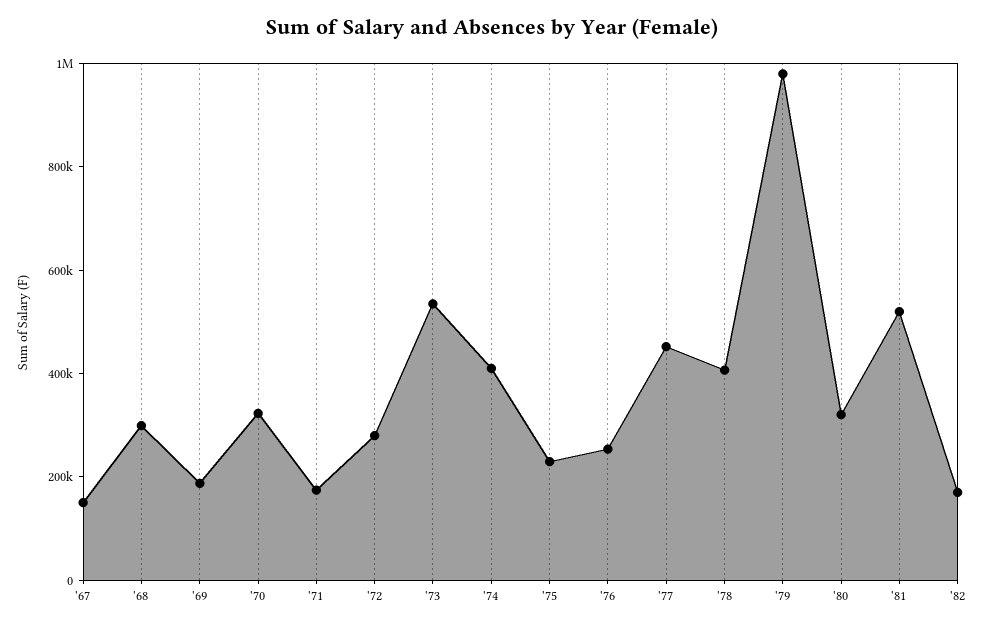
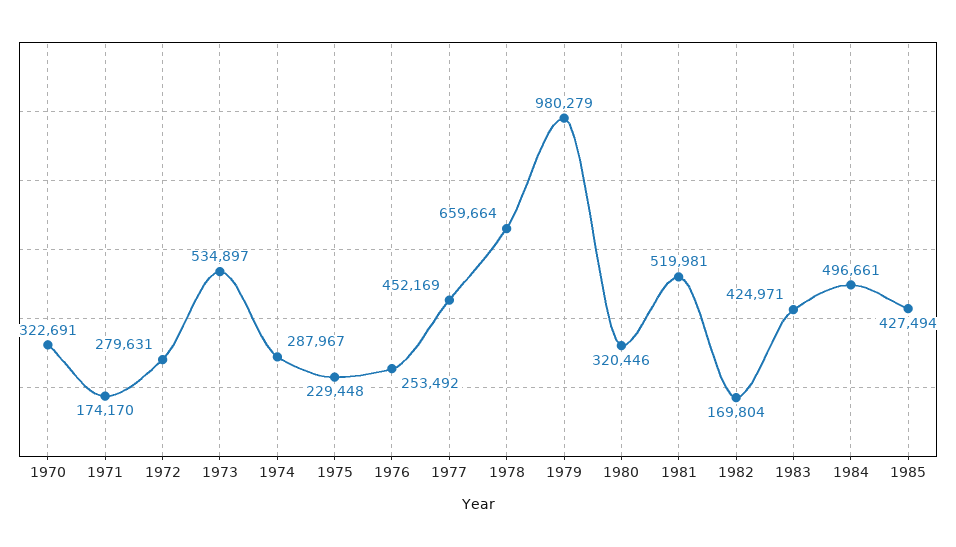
'67: 150000 -> none
'68: 300000 -> none
'69: 200000 -> none
'74: 400000 -> 287967
'78: 400000 -> 659664
1983: none -> 424971
1984: none -> 496661
1985: none -> 427494

